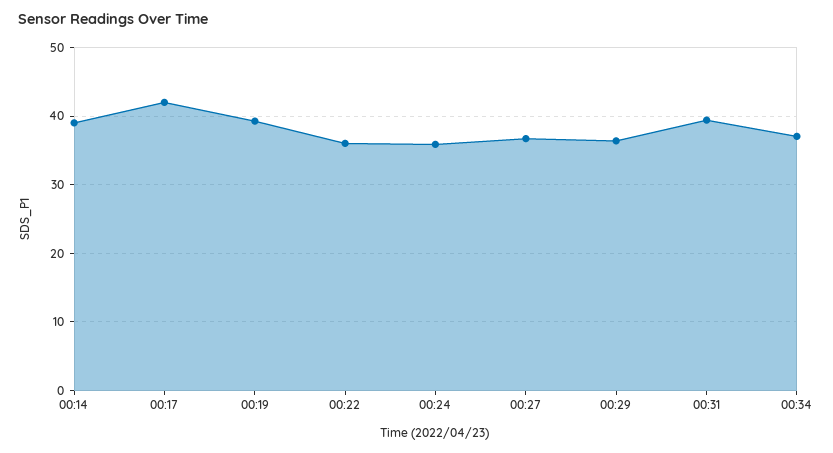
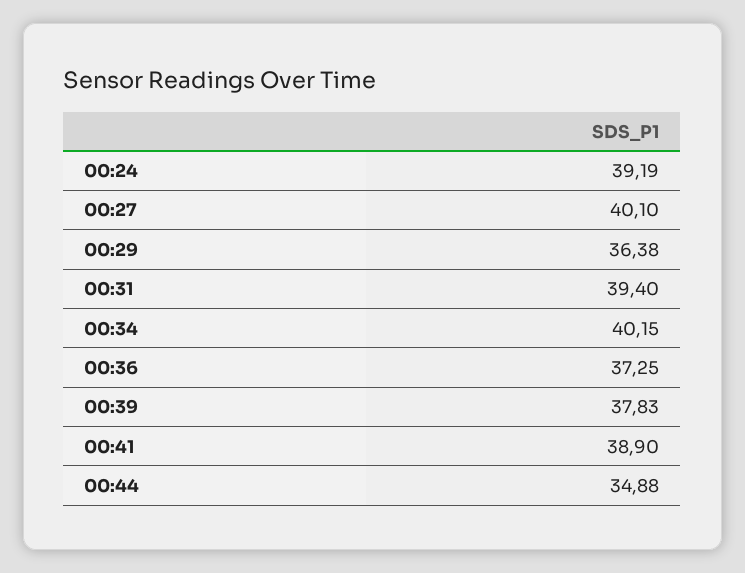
00:14: 39 -> none
00:17: 42 -> none
00:19: 39 -> none
00:22: 36 -> none
00:24: 36 -> 39.19
00:27: 37 -> 40.1
00:34: 37 -> 40.15
00:36: none -> 37.25
00:39: none -> 37.83
00:41: none -> 38.9
00:44: none -> 34.88

